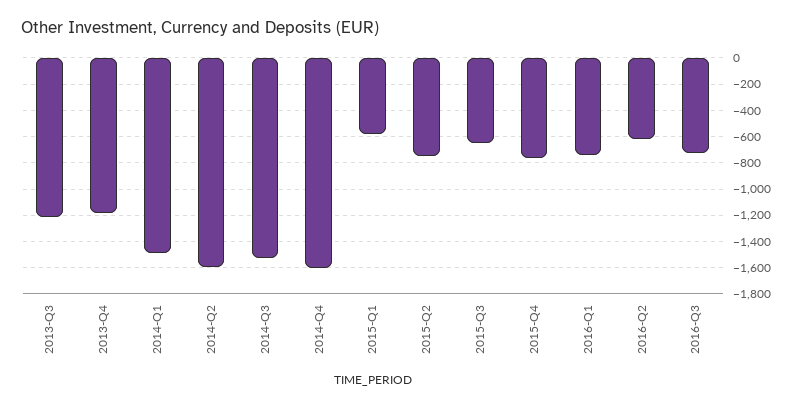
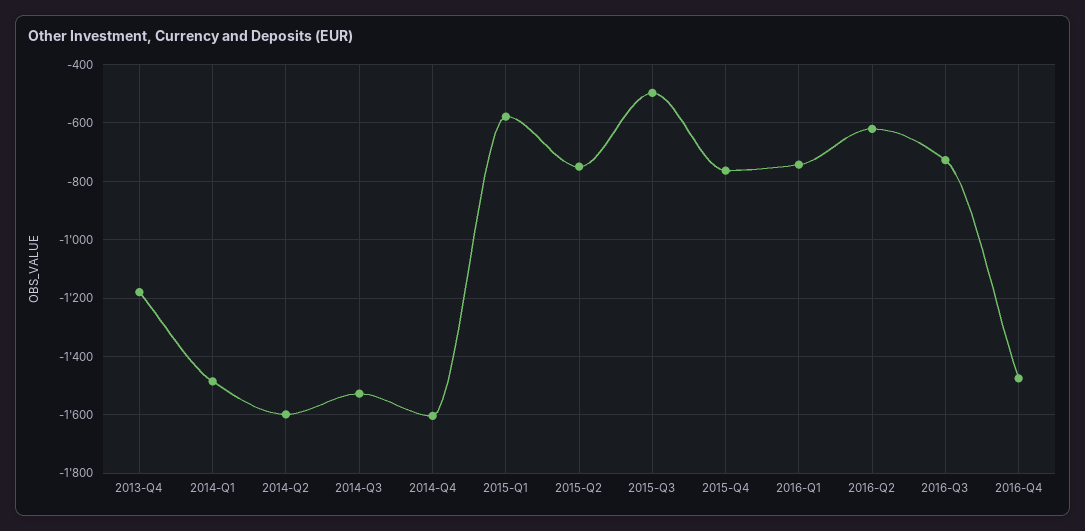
2013-Q3: -1200 -> none
2015-Q3: -650 -> -500
2016-Q4: none -> -1475

